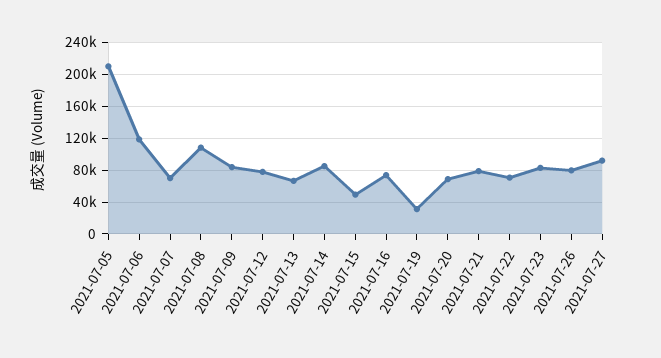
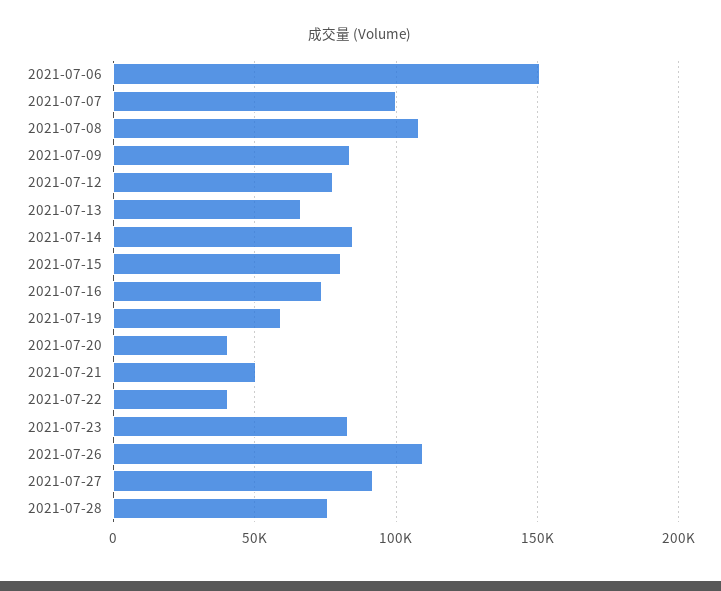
2021-07-05: 210000 -> none
2021-07-06: 120000 -> 150000
2021-07-07: 70000 -> 100000
2021-07-15: 50000 -> 80000
2021-07-19: 30000 -> 60000
2021-07-20: 70000 -> 40000
2021-07-21: 80000 -> 50000
2021-07-22: 70000 -> 40000
2021-07-26: 80000 -> 110000
2021-07-28: none -> 75000

